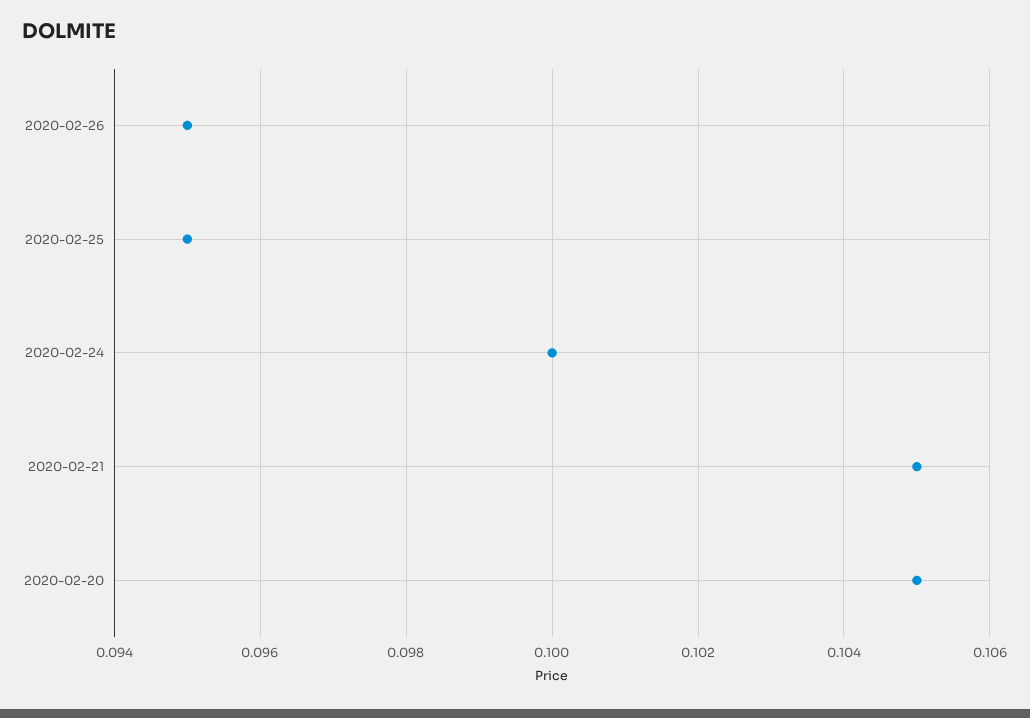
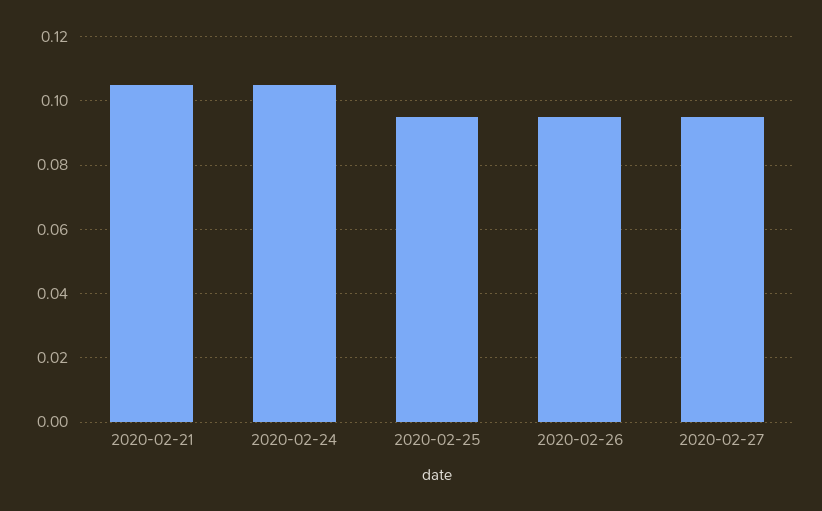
2020-02-24: 0.1 -> 0.105
2020-02-20: 0.105 -> none
2020-02-27: none -> 0.095

